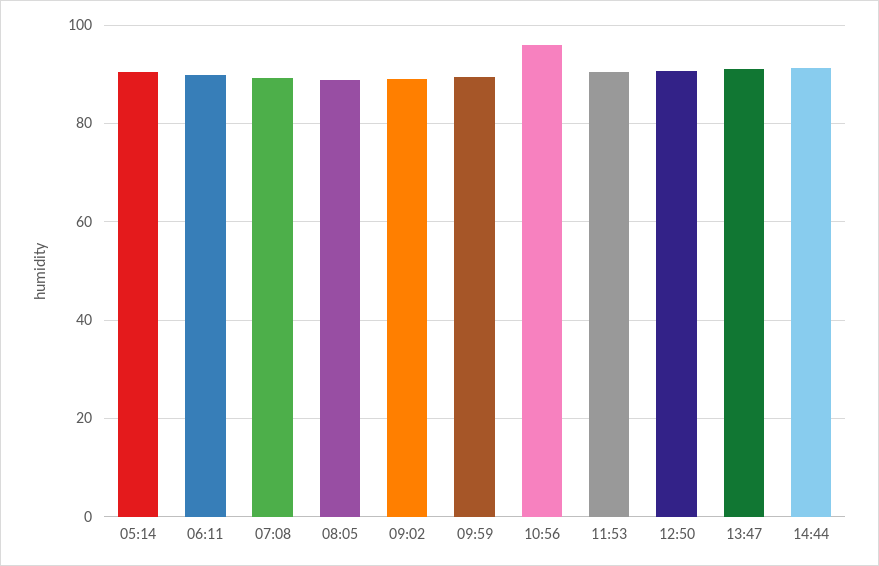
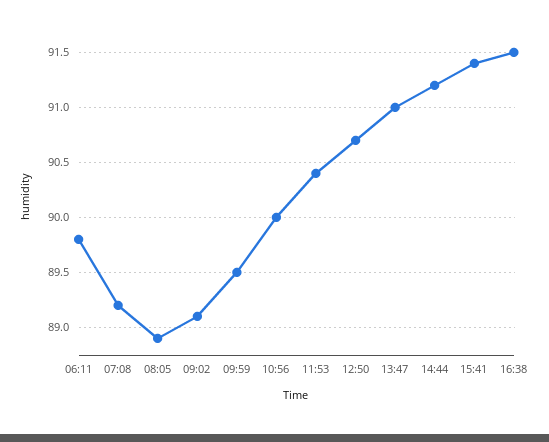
05:14: 90 -> none
10:56: 96 -> 90
15:41: none -> 91.4
16:38: none -> 91.5

